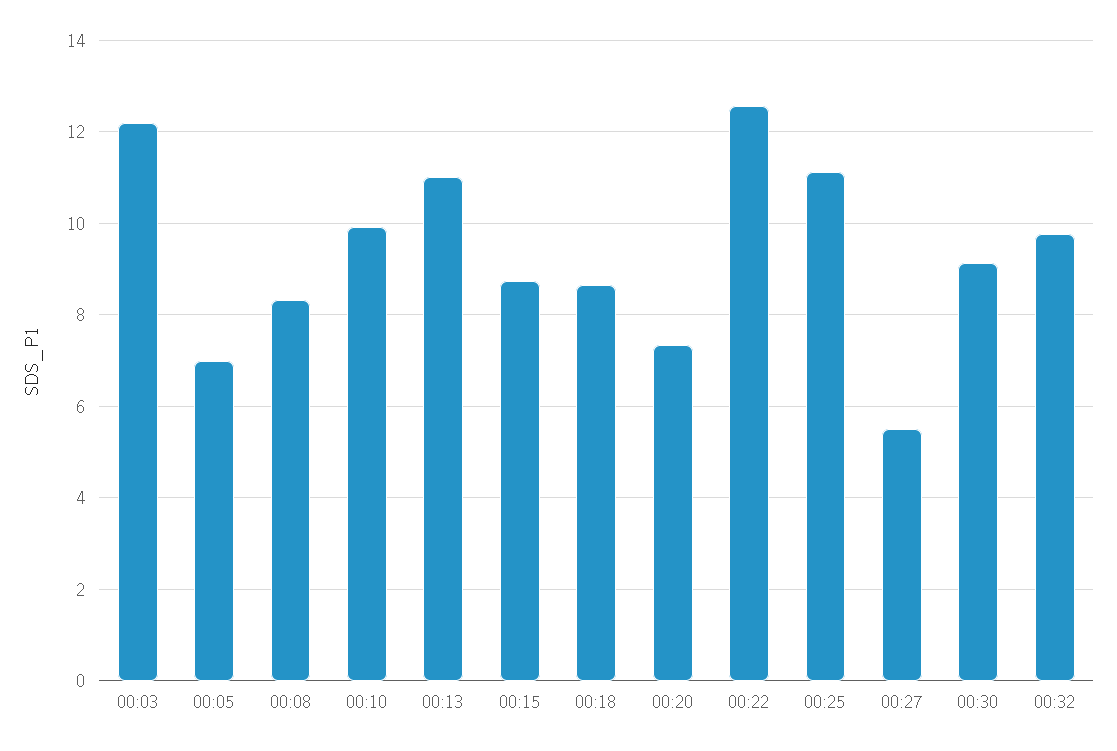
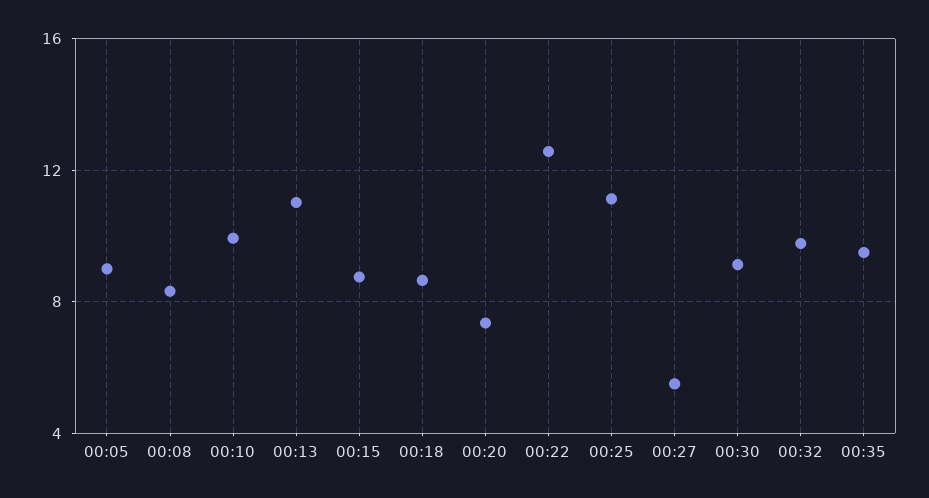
00:03: 12.2 -> none
00:05: 7 -> 9
00:35: none -> 9.5

